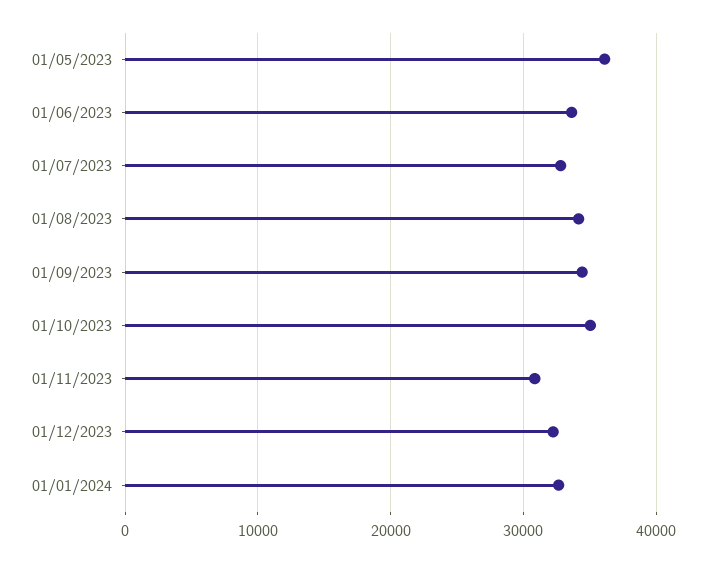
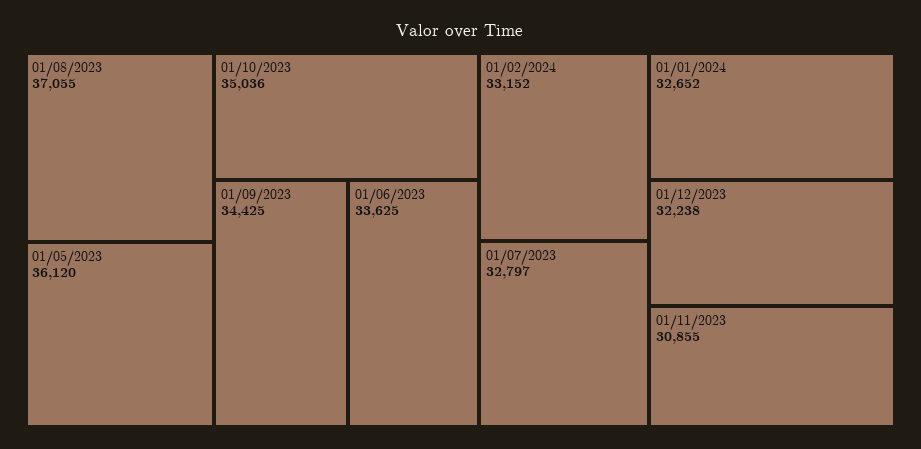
01/08/2023: 34000 -> 37055
01/02/2024: none -> 33152

